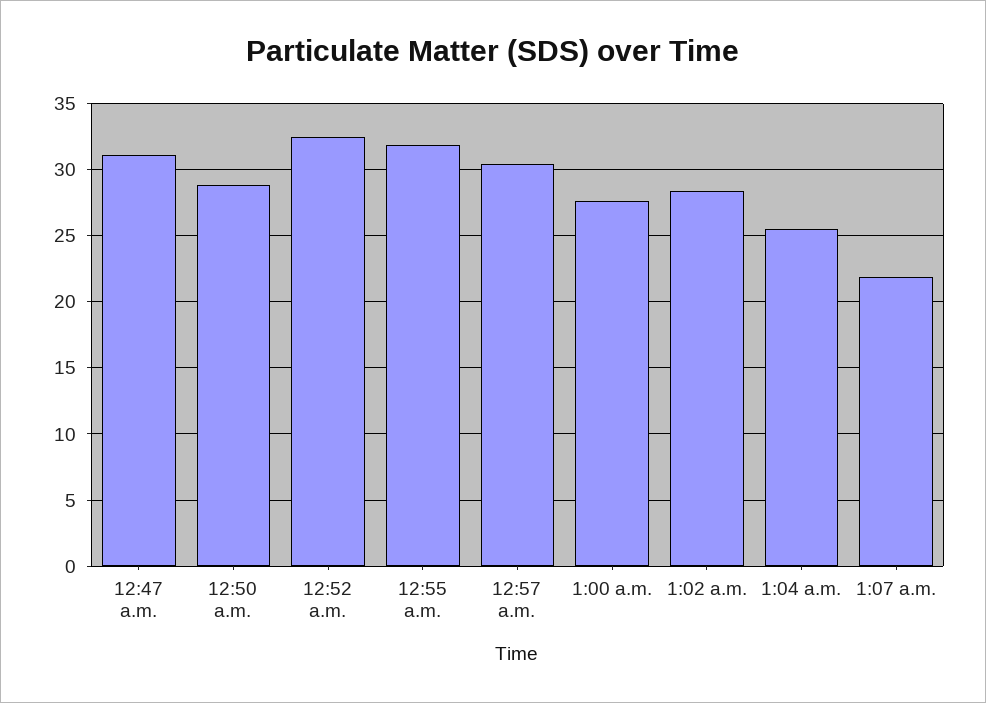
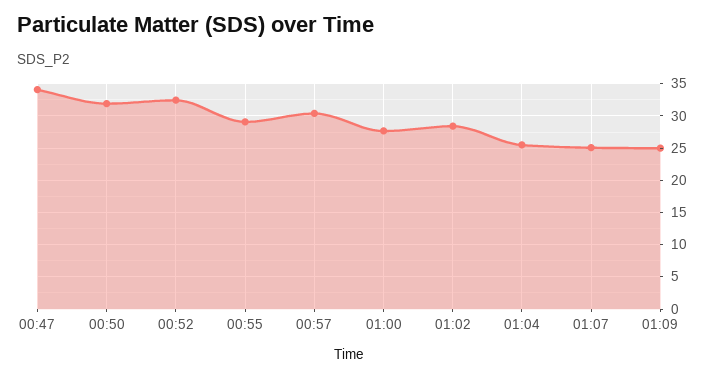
12:47 a.m.: 31 -> 34
12:50 a.m.: 29 -> 32
12:55 a.m.: 32 -> 29
1:07 a.m.: 22 -> 25
01:09: none -> 25

